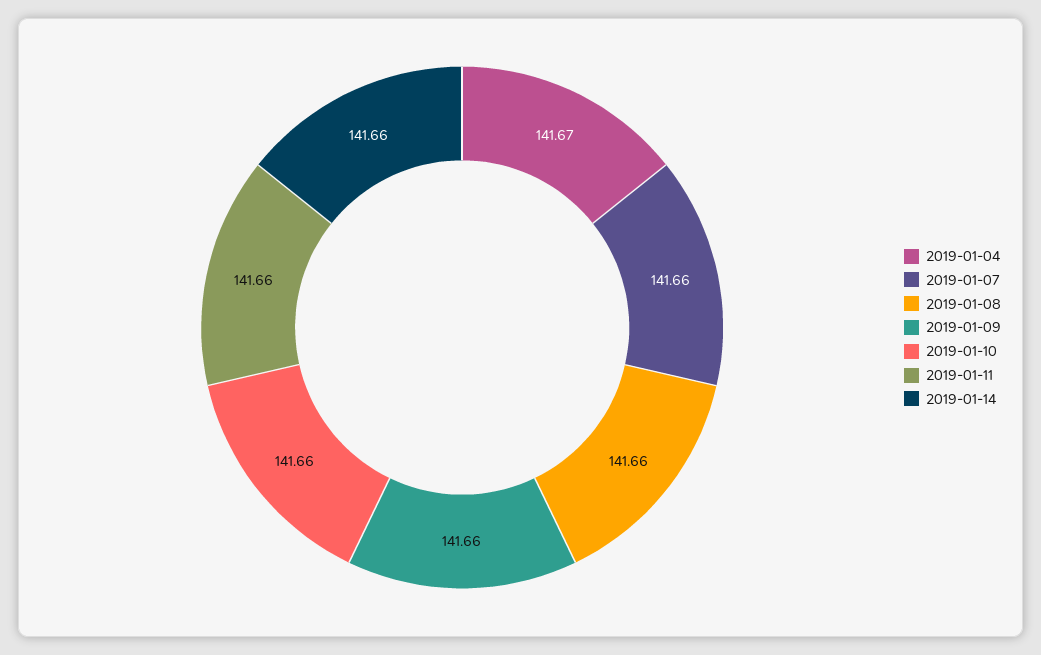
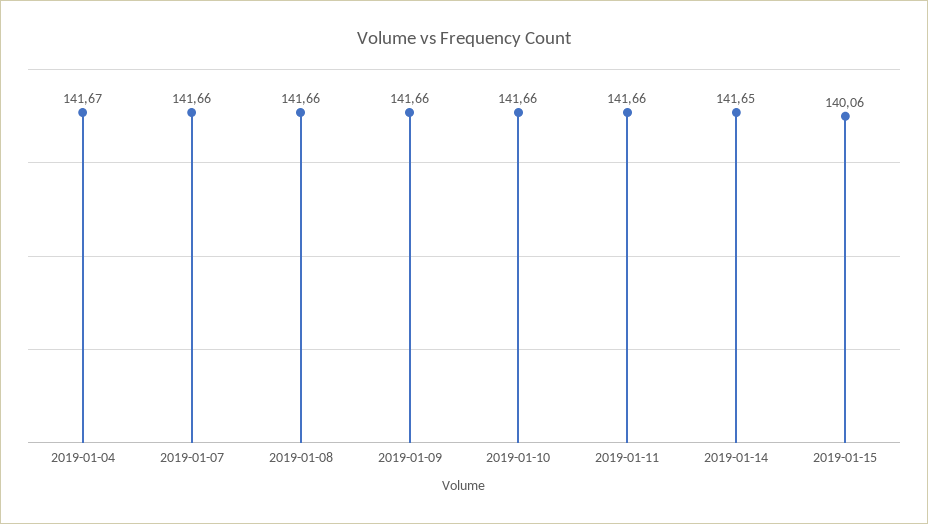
2019-01-14: 141.66 -> 141.65
2019-01-15: none -> 140.06

